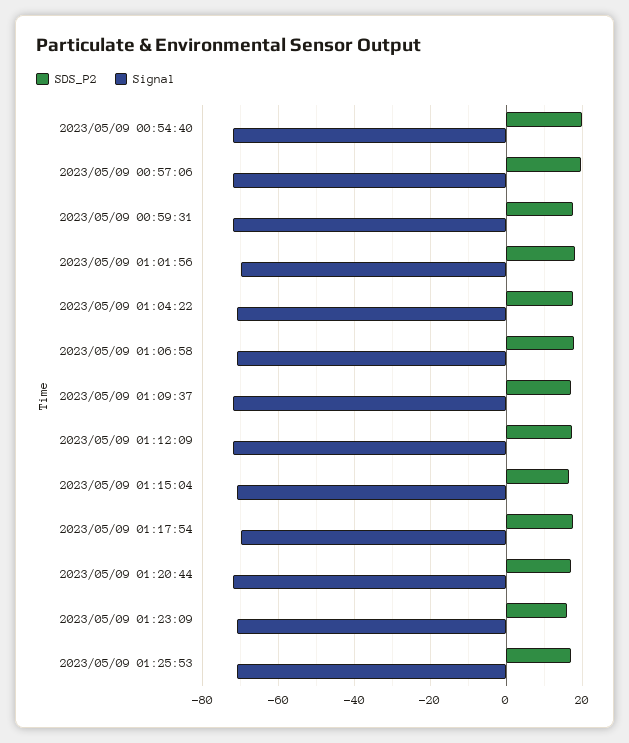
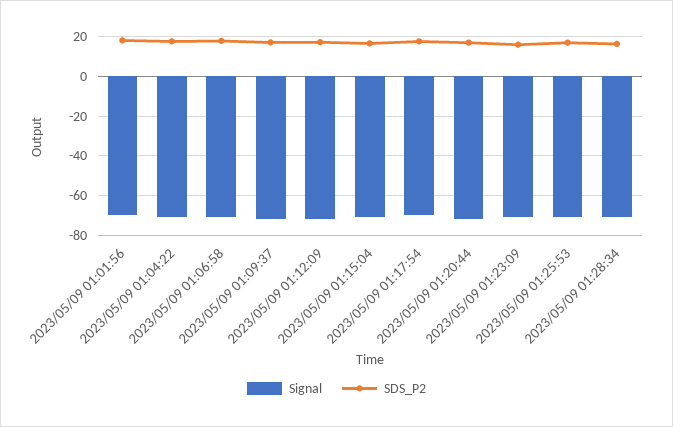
SDS_P2, 2023/05/09 00:54:40: 20 -> none
Signal, 2023/05/09 00:54:40: -72 -> none
SDS_P2, 2023/05/09 00:57:06: 20 -> none
Signal, 2023/05/09 00:57:06: -72 -> none
SDS_P2, 2023/05/09 00:59:31: 18 -> none
Signal, 2023/05/09 00:59:31: -72 -> none
Signal, 2023/05/09 01:28:34: none -> -70
SDS_P2, 2023/05/09 01:28:34: none -> 15

